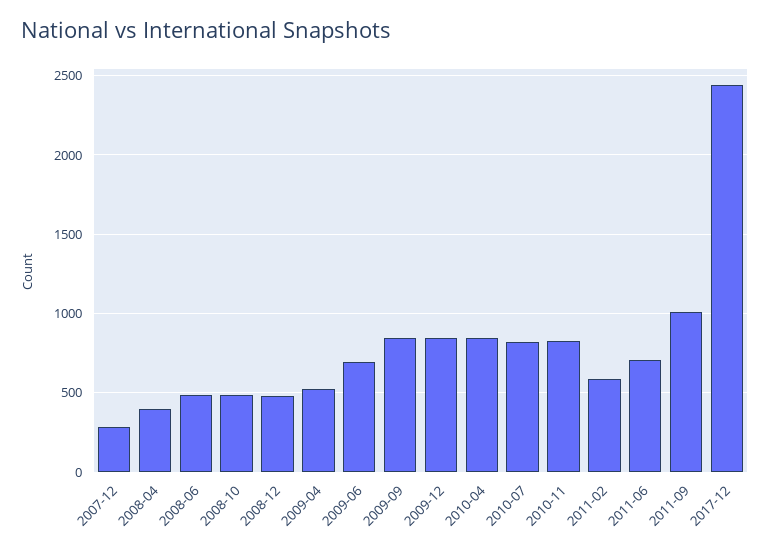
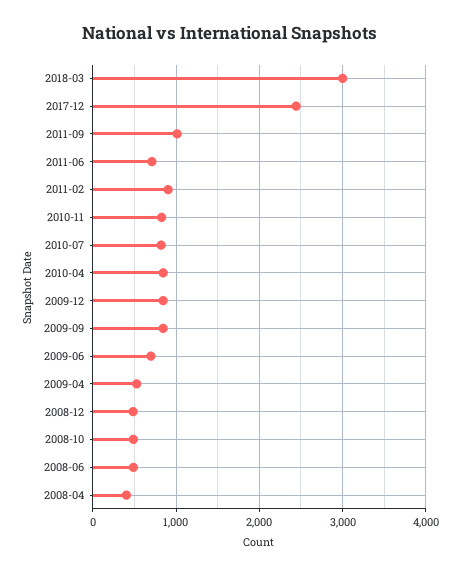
2007-12: 300 -> none
2011-02: 600 -> 900
2018-03: none -> 3000

